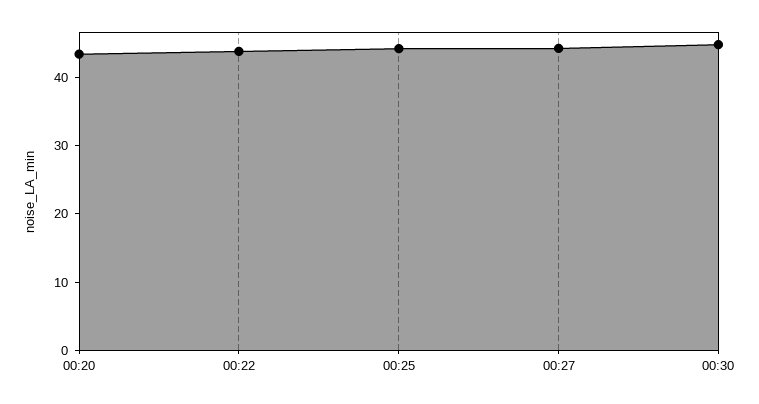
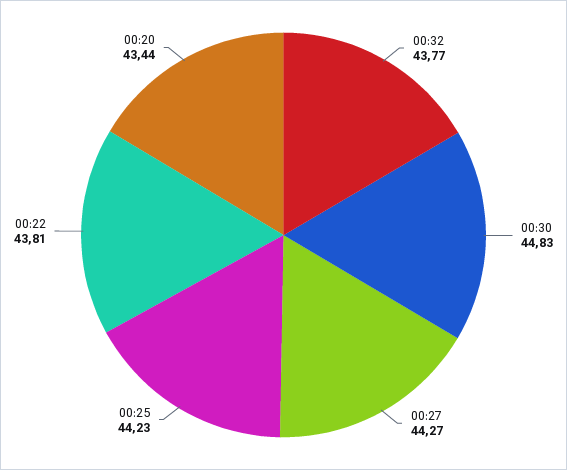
00:32: none -> 43.77

